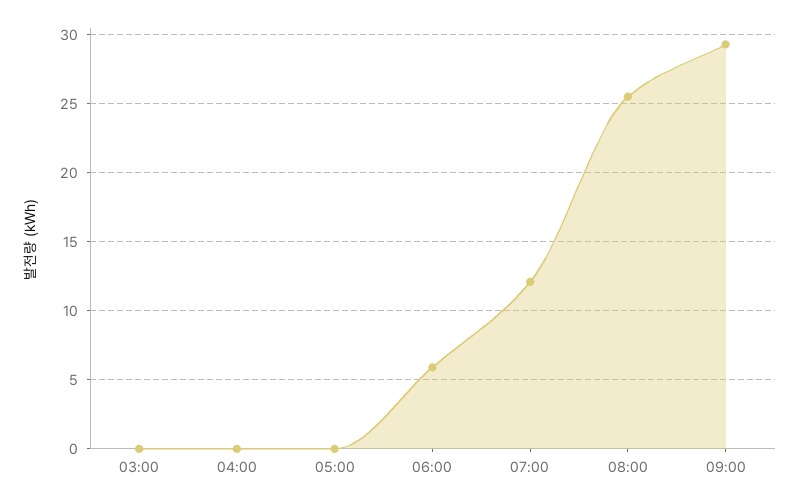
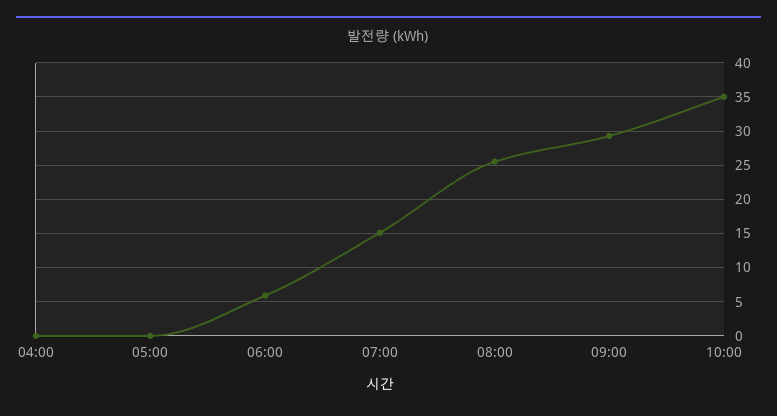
03:00: 0 -> none
07:00: 12 -> 15
10:00: none -> 35

